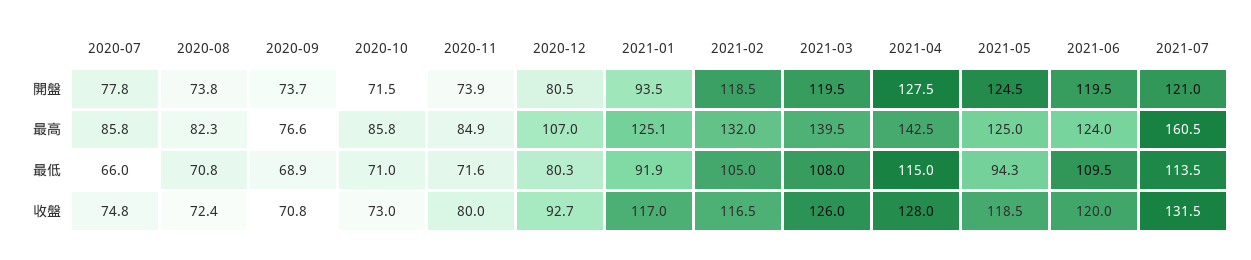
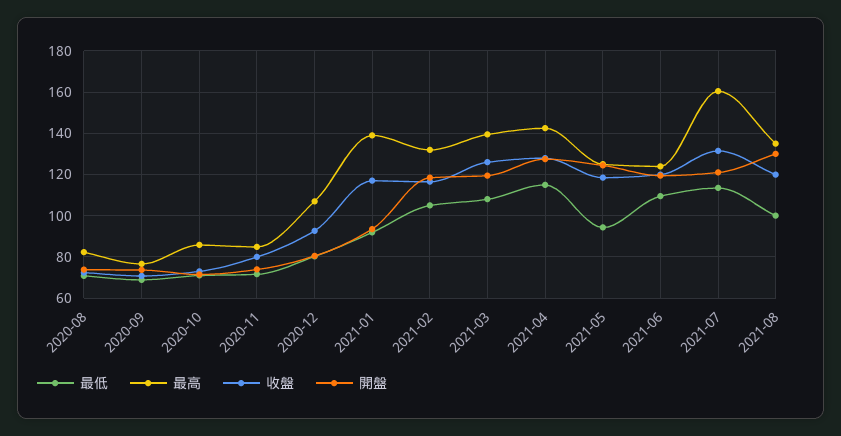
開盤, 2020-07: 77.8 -> none
最高, 2020-07: 85.8 -> none
最高, 2021-01: 125.1 -> 140
最低, 2020-07: 66 -> none
收盤, 2020-07: 74.8 -> none
最低, 2021-08: none -> 100
最高, 2021-08: none -> 135
收盤, 2021-08: none -> 120
開盤, 2021-08: none -> 130

